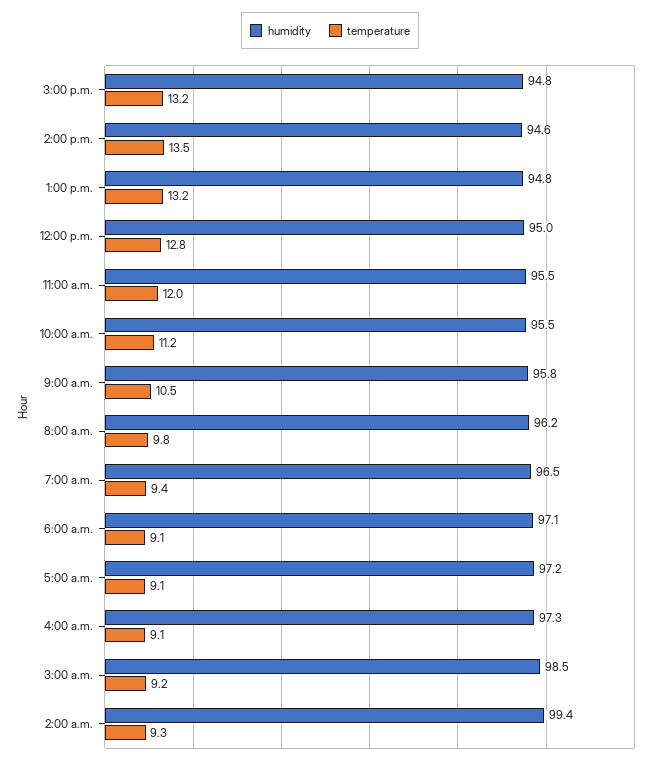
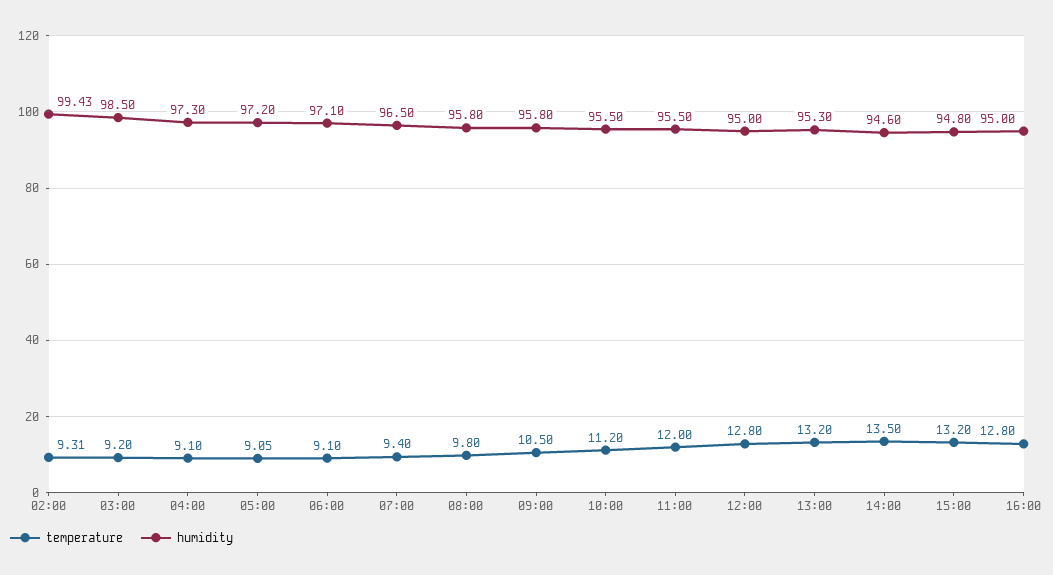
humidity, 1:00 p.m.: 94.8 -> 95.3
humidity, 8:00 a.m.: 96.2 -> 95.8
temperature, 16:00: none -> 12.8
humidity, 16:00: none -> 95

